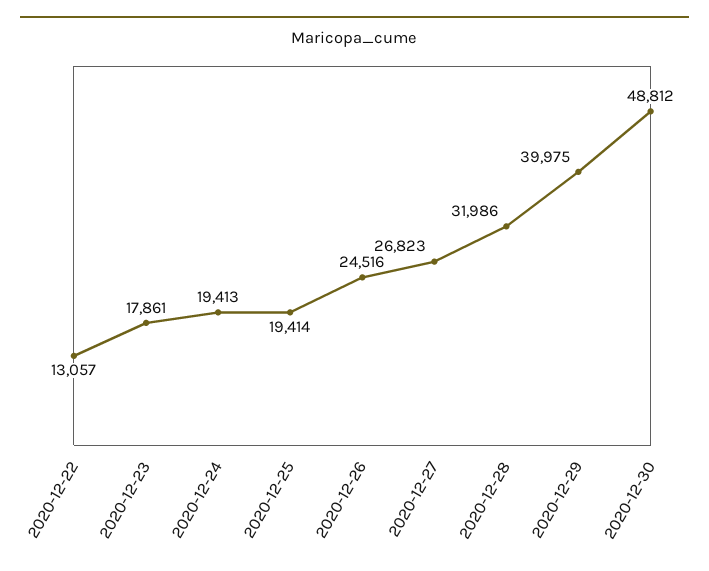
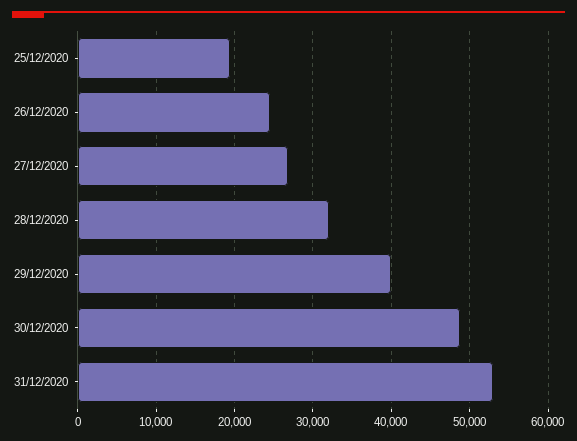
2020-12-22: 13057 -> none
2020-12-23: 17861 -> none
2020-12-24: 19413 -> none
31/12/2020: none -> 53000

